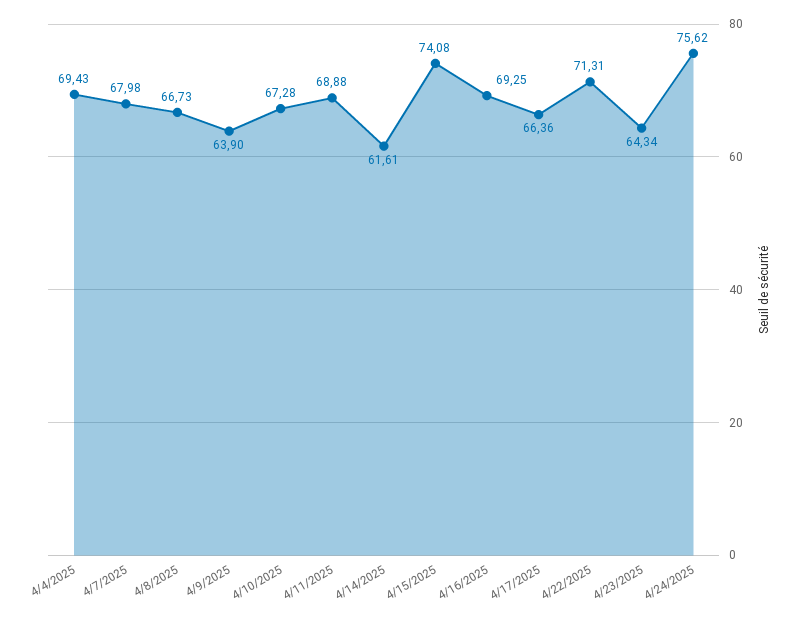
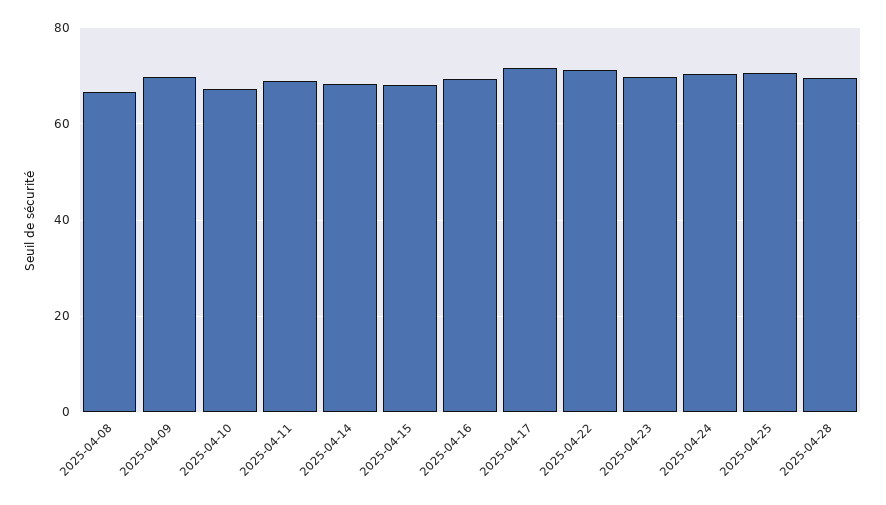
4/4/2025: 69.43 -> none
4/7/2025: 67.98 -> none
4/9/2025: 63.9 -> 70
4/14/2025: 61.61 -> 68
4/15/2025: 74.08 -> 68
4/17/2025: 66.36 -> 72
4/23/2025: 64.34 -> 70
4/24/2025: 75.62 -> 70
2025-04-25: none -> 70
2025-04-28: none -> 70

